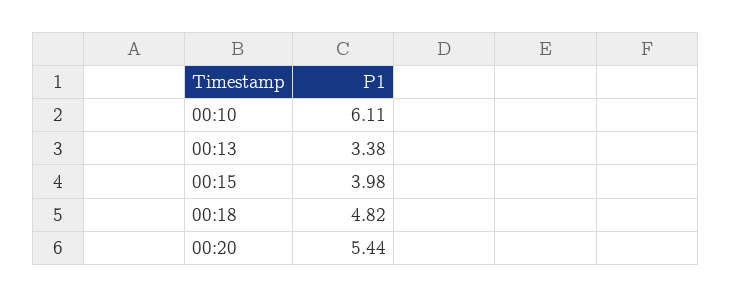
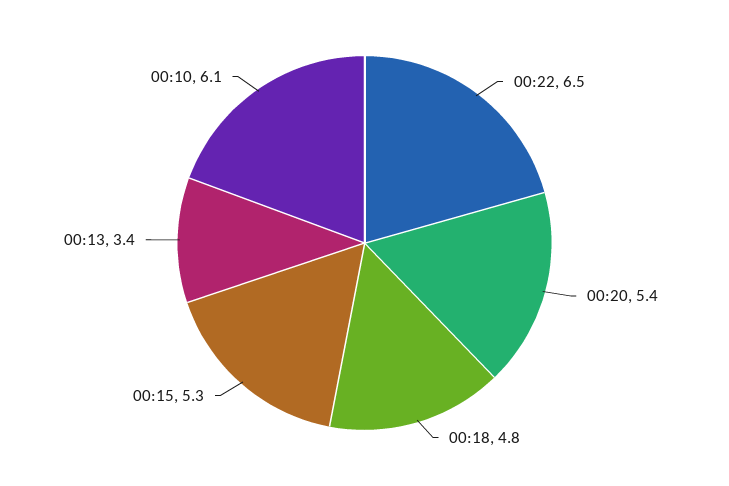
00:15: 3.98 -> 5.3
00:22: none -> 6.5

